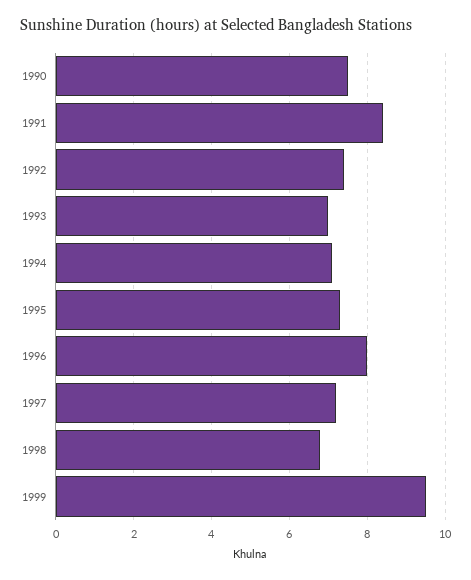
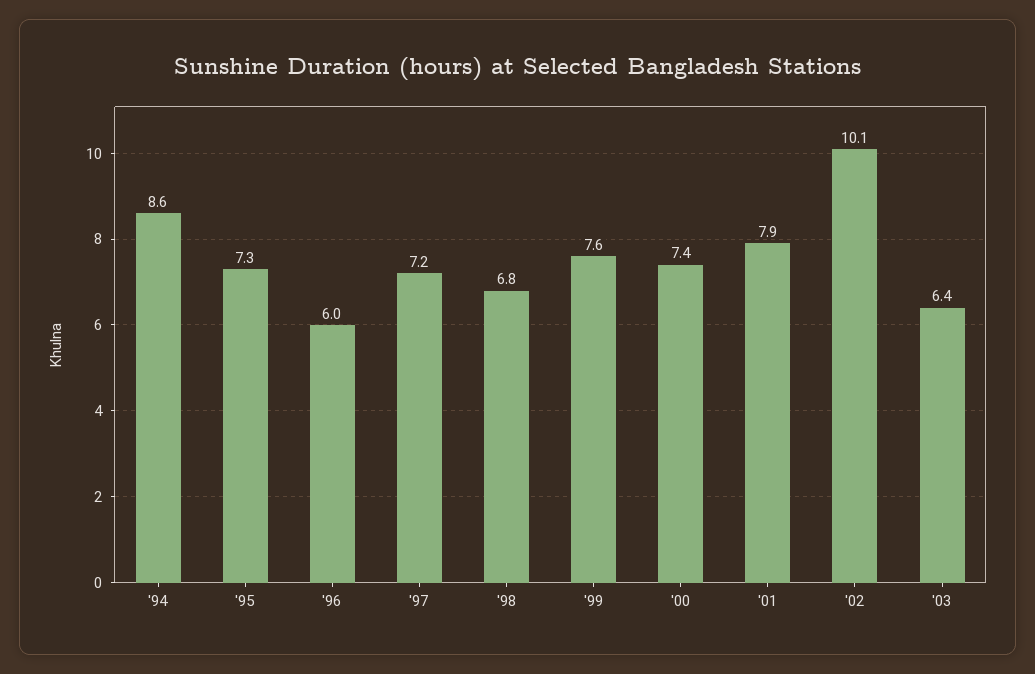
1990: 7.5 -> none
1991: 8.5 -> none
1992: 7.5 -> none
1993: 7 -> none
1994: 7 -> 8.6
1996: 8 -> 6
1999: 9.5 -> 7.6
'00: none -> 7.4
'01: none -> 7.9
'02: none -> 10.1
'03: none -> 6.4

